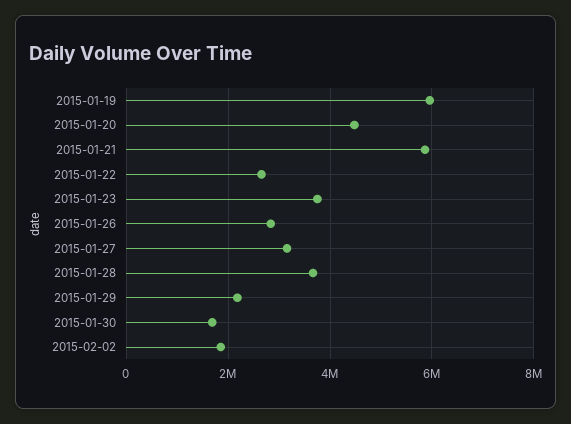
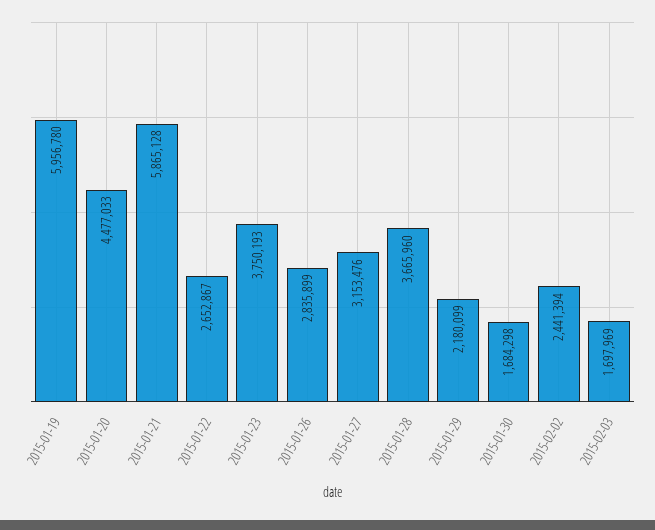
2015-02-02: 1800000 -> 2441394
2015-02-03: none -> 1697969

